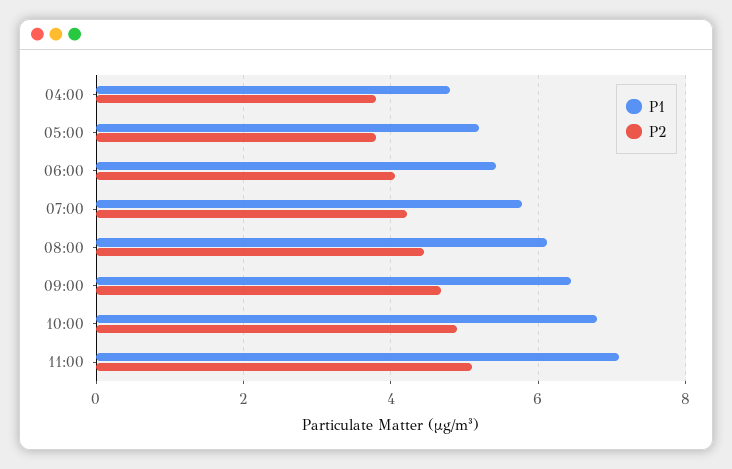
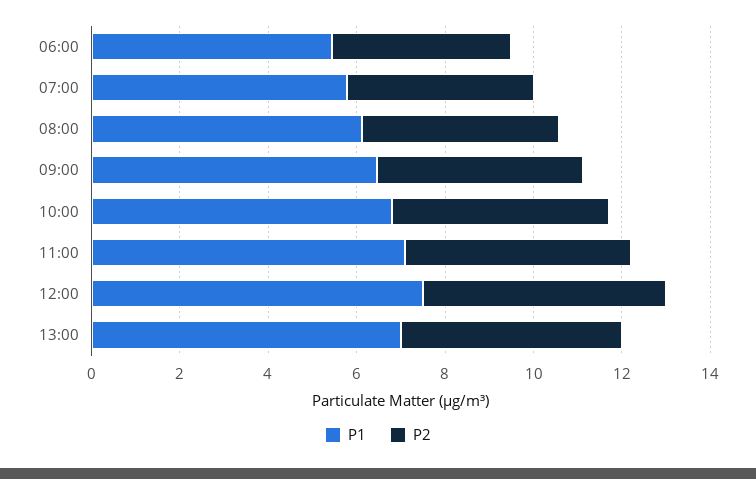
P1, 04:00: 4.8 -> none
P2, 04:00: 3.8 -> none
P1, 05:00: 5.2 -> none
P2, 05:00: 3.8 -> none
P1, 12:00: none -> 7.5
P2, 12:00: none -> 5.5
P1, 13:00: none -> 7
P2, 13:00: none -> 5

